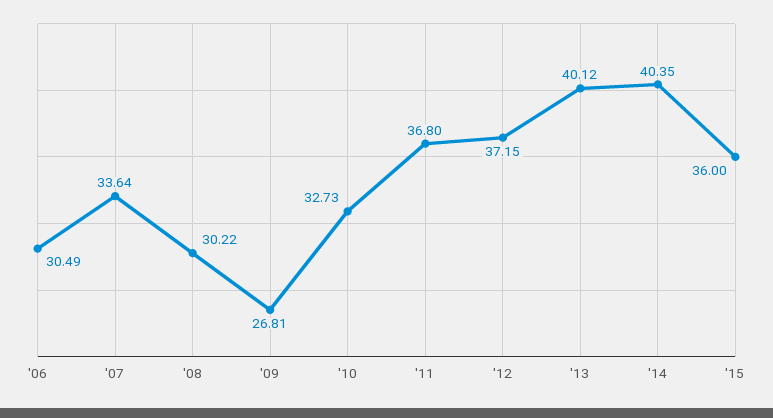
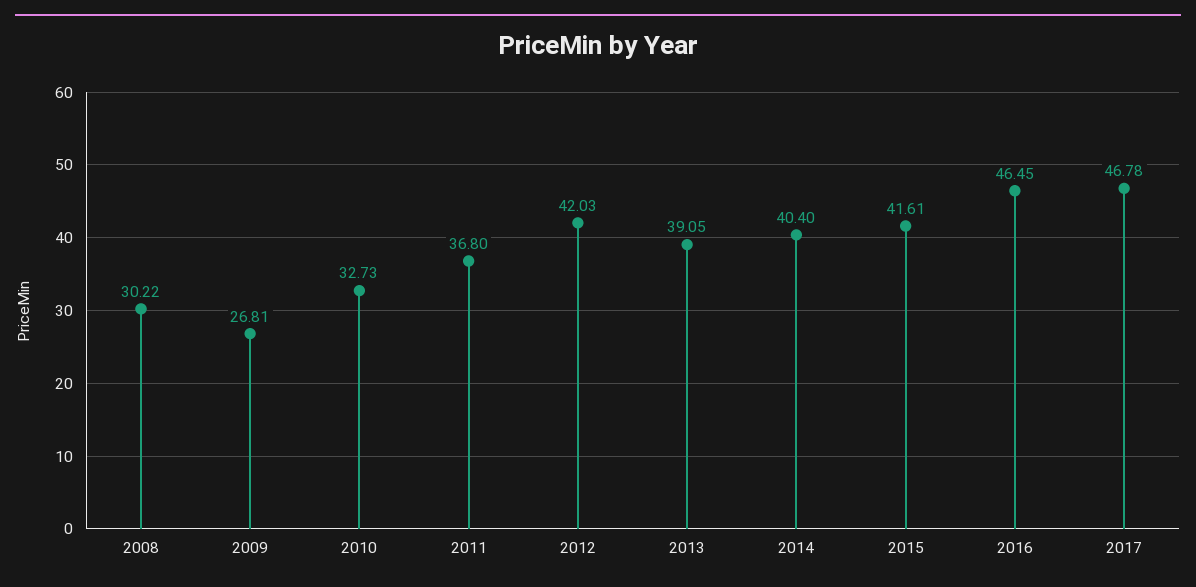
'06: 30.49 -> none
'07: 33.64 -> none
'12: 37.15 -> 42.03
'13: 40.12 -> 39.05
'14: 40.35 -> 40.4
'15: 36 -> 41.61
2016: none -> 46.45
2017: none -> 46.78

